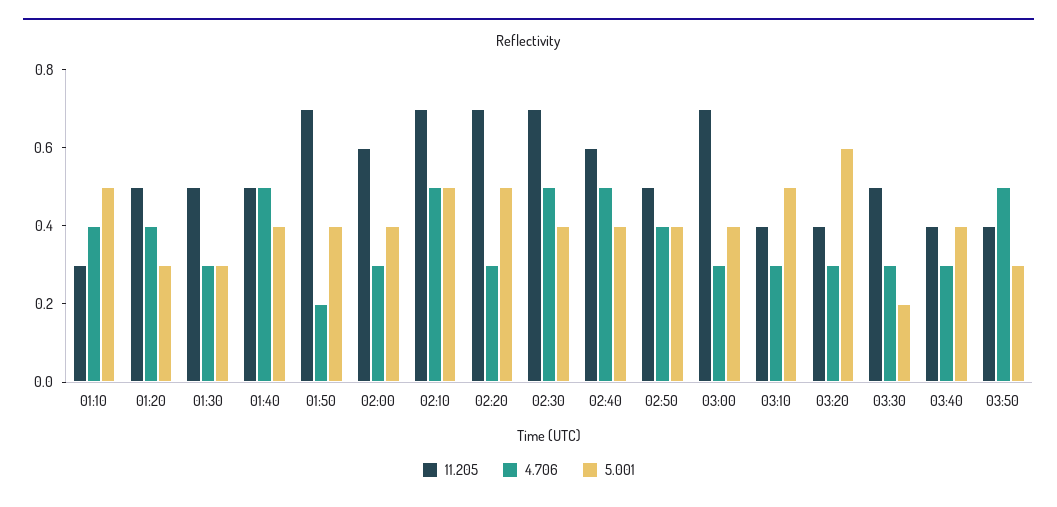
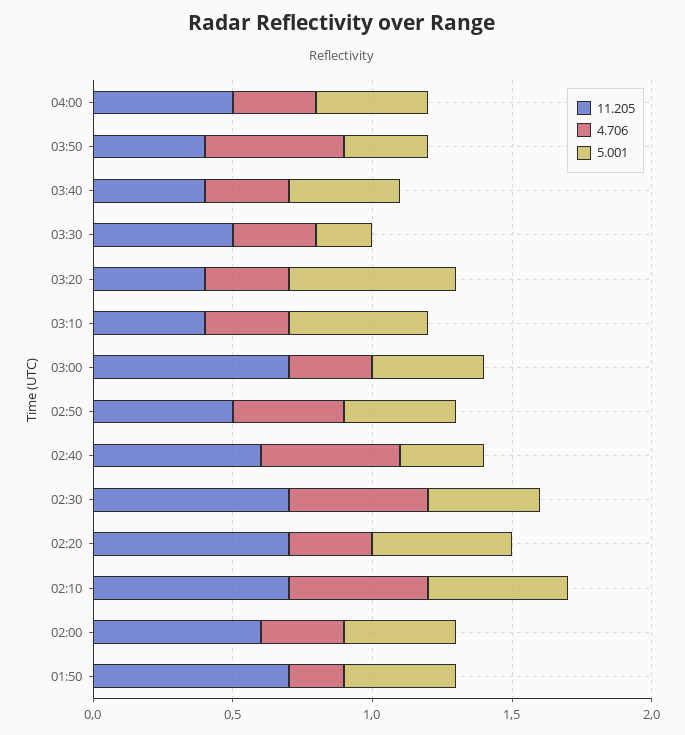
11.205, 01:10: 0.3 -> none
4.706, 01:10: 0.4 -> none
5.001, 01:10: 0.5 -> none
11.205, 01:20: 0.5 -> none
4.706, 01:20: 0.4 -> none
5.001, 01:20: 0.3 -> none
11.205, 01:30: 0.5 -> none
4.706, 01:30: 0.3 -> none
5.001, 01:30: 0.3 -> none
11.205, 01:40: 0.5 -> none
4.706, 01:40: 0.5 -> none
5.001, 01:40: 0.4 -> none
5.001, 02:40: 0.4 -> 0.3
11.205, 04:00: none -> 0.5
4.706, 04:00: none -> 0.3
5.001, 04:00: none -> 0.4

